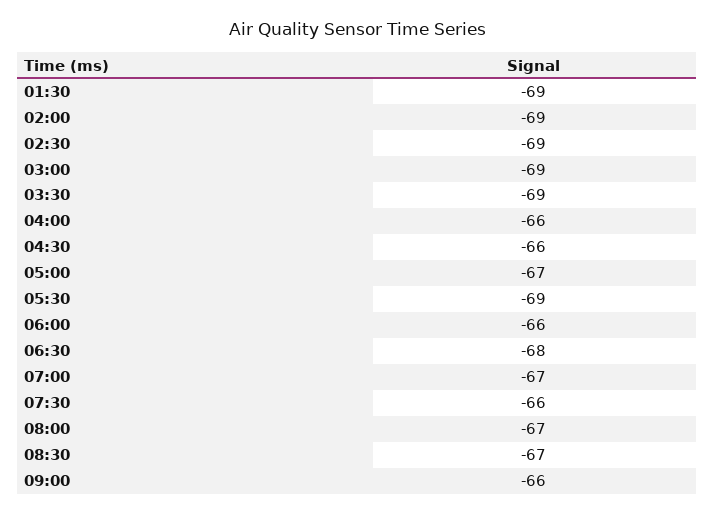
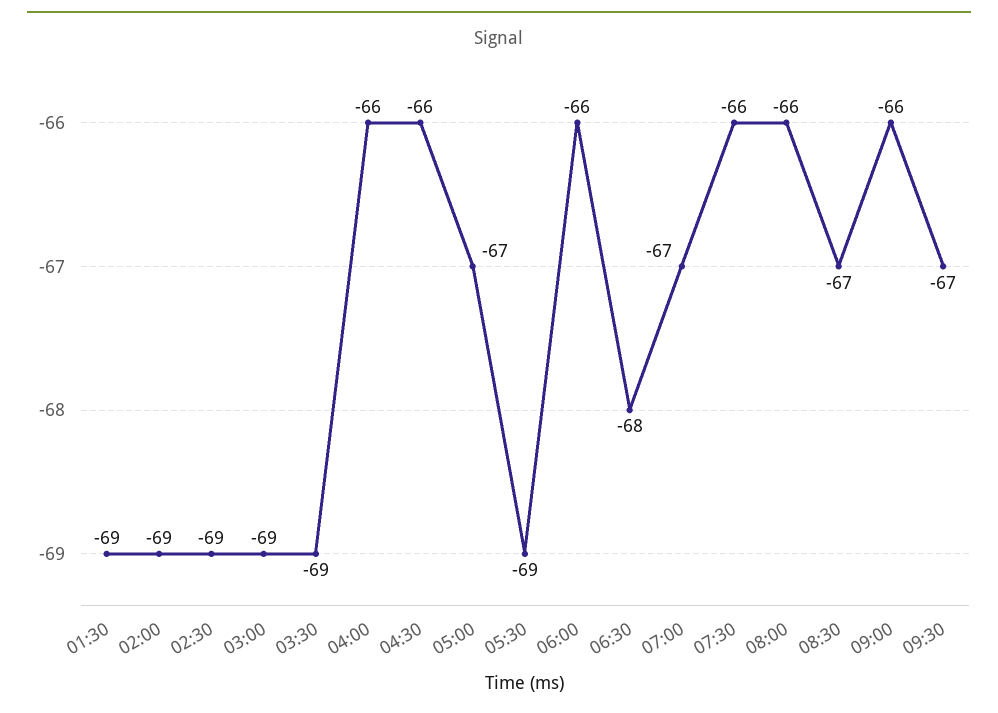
08:00: -67 -> -66
09:30: none -> -67

